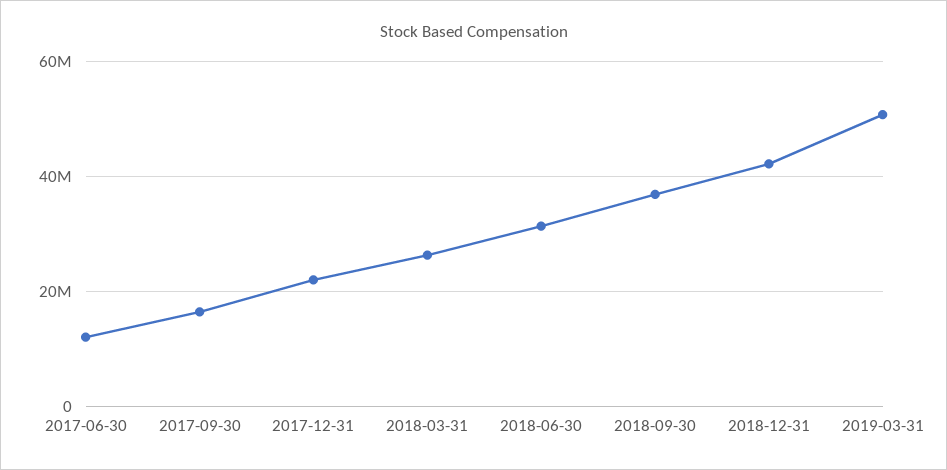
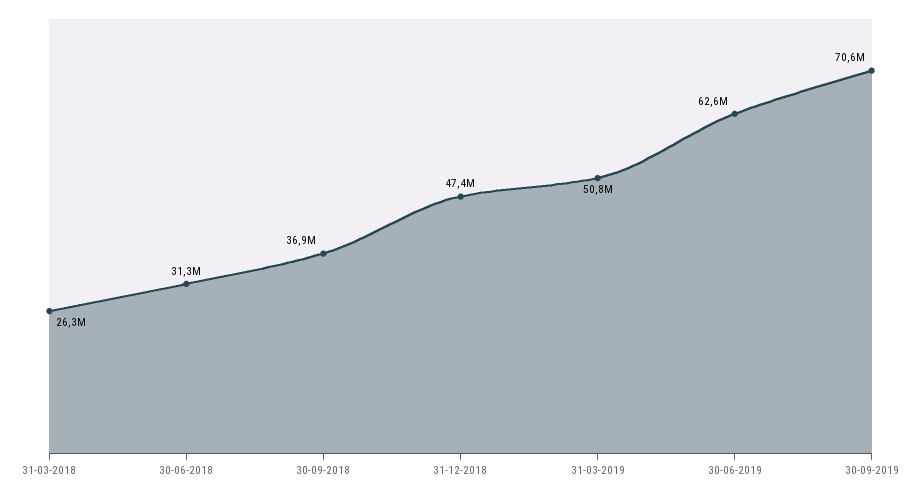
2017-06-30: 12000000 -> none
2017-09-30: 16000000 -> none
2017-12-31: 22000000 -> none
2018-12-31: 42000000 -> 47400000
30-06-2019: none -> 62600000
30-09-2019: none -> 70600000

